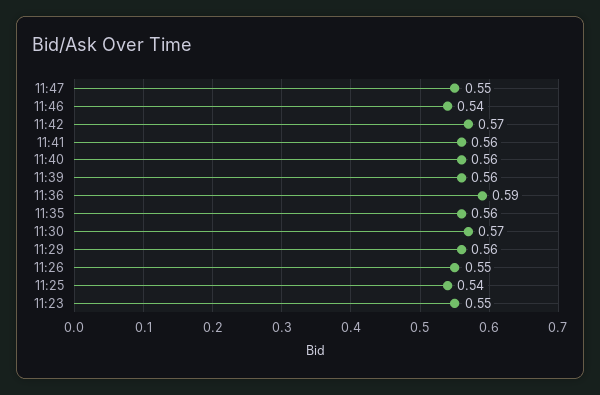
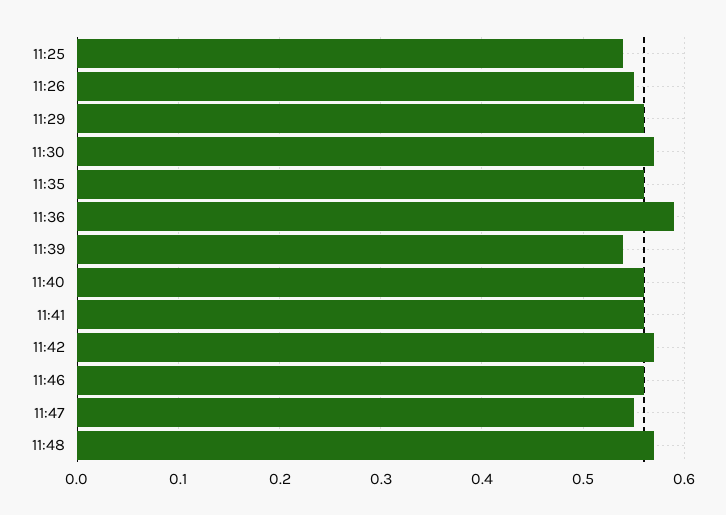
11:46: 0.54 -> 0.56
11:39: 0.56 -> 0.54
11:23: 0.55 -> none
11:48: none -> 0.57

